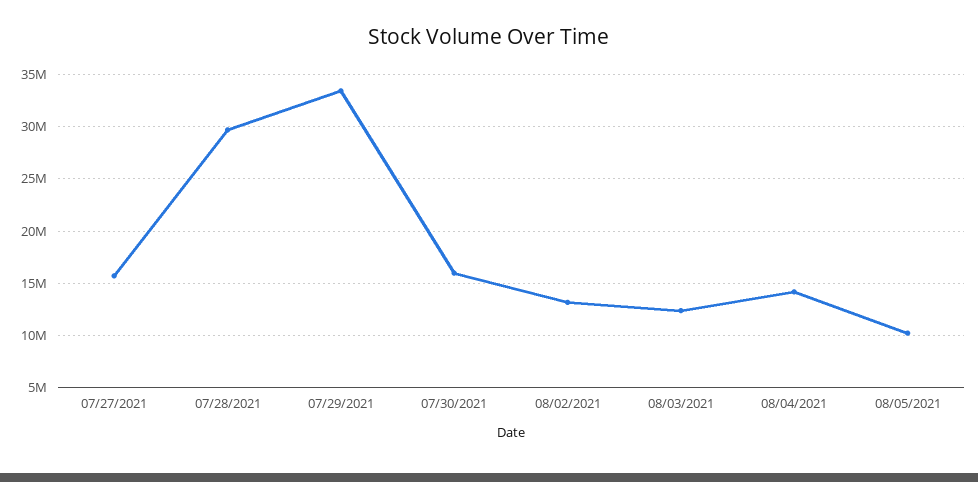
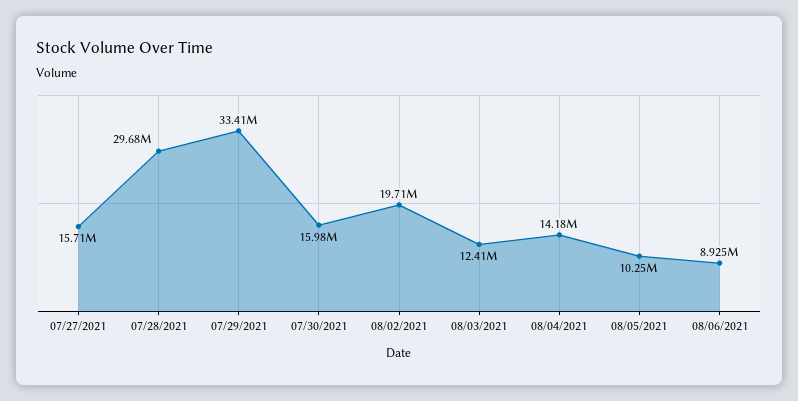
08/02/2021: 13000000 -> 19710000
08/06/2021: none -> 8925000

